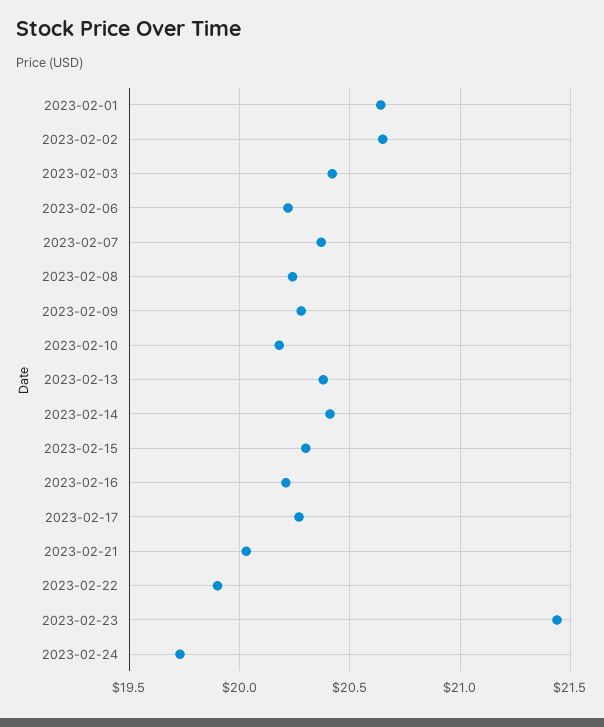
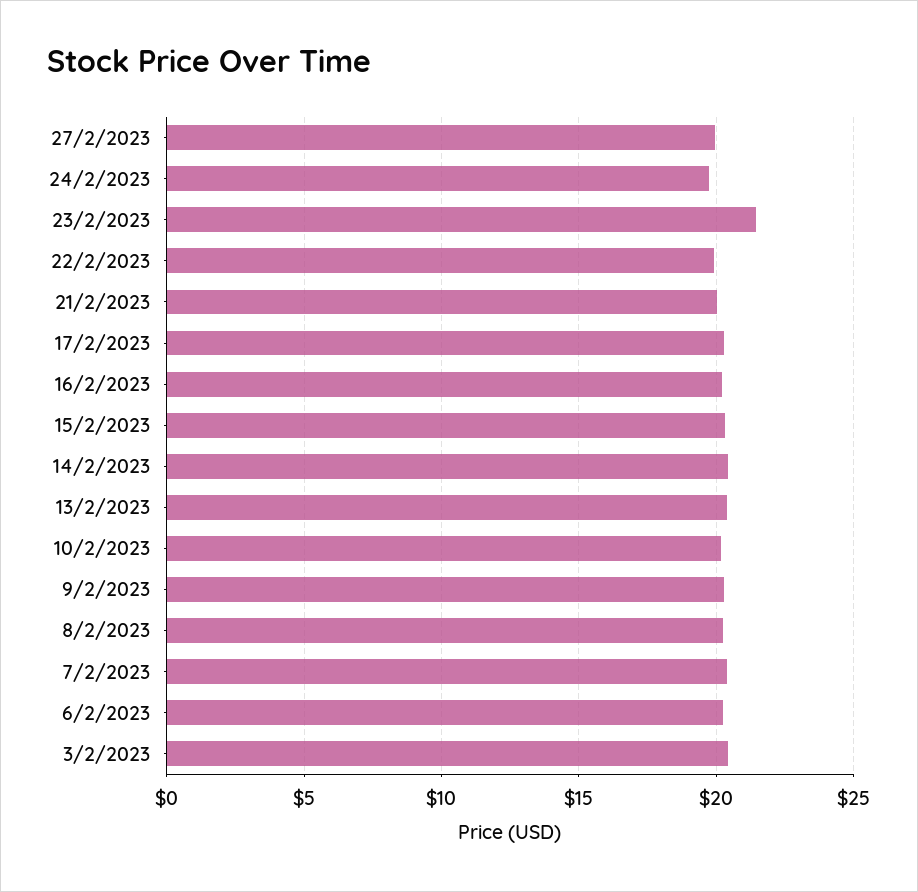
2023-02-01: 20.65 -> none
2023-02-02: 20.65 -> none
27/2/2023: none -> 20

